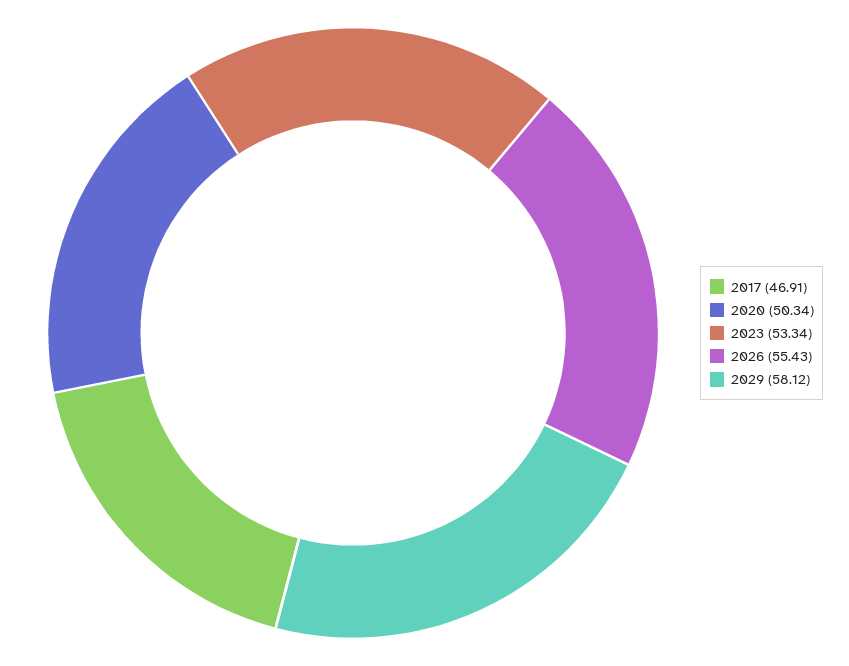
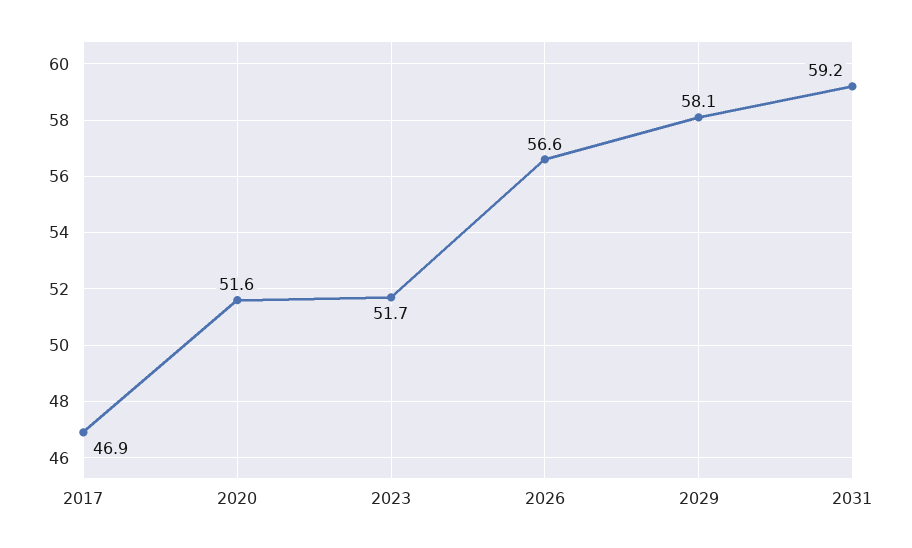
2020: 50.34 -> 51.6
2023: 53.34 -> 51.7
2026: 55.43 -> 56.6
2031: none -> 59.2

